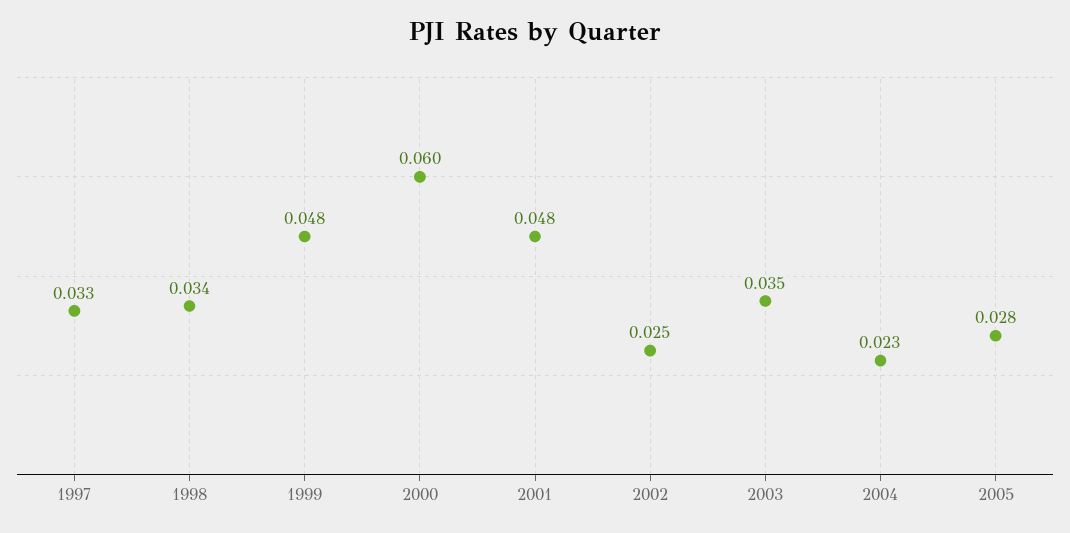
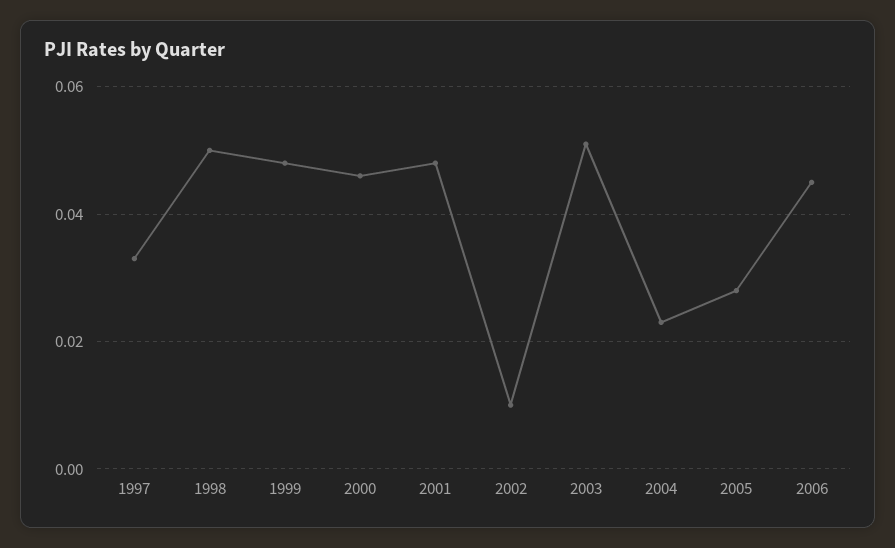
1998: 0.034 -> 0.05
2000: 0.06 -> 0.045
2002: 0.025 -> 0.01
2003: 0.035 -> 0.05
2006: none -> 0.045

